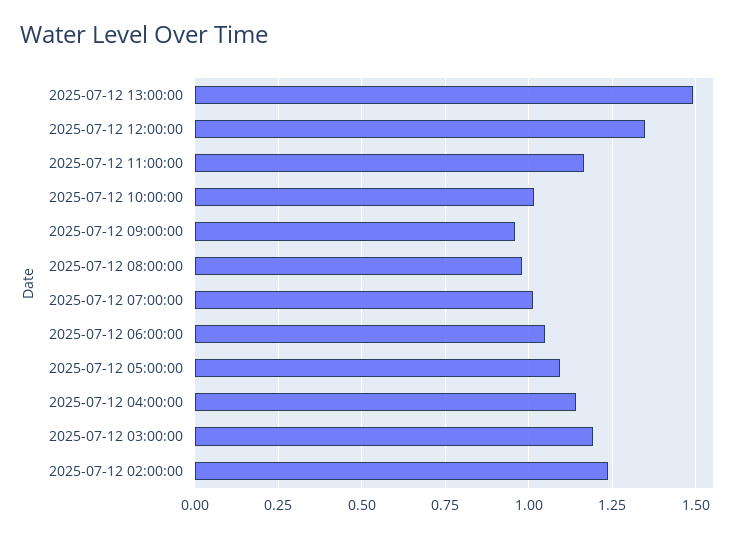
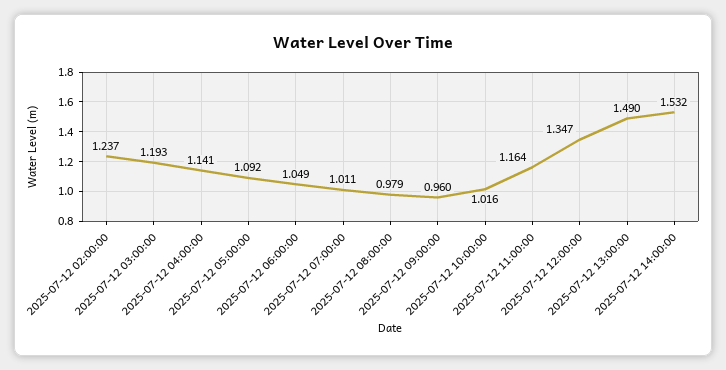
2025-07-12 14:00:00: none -> 1.532

